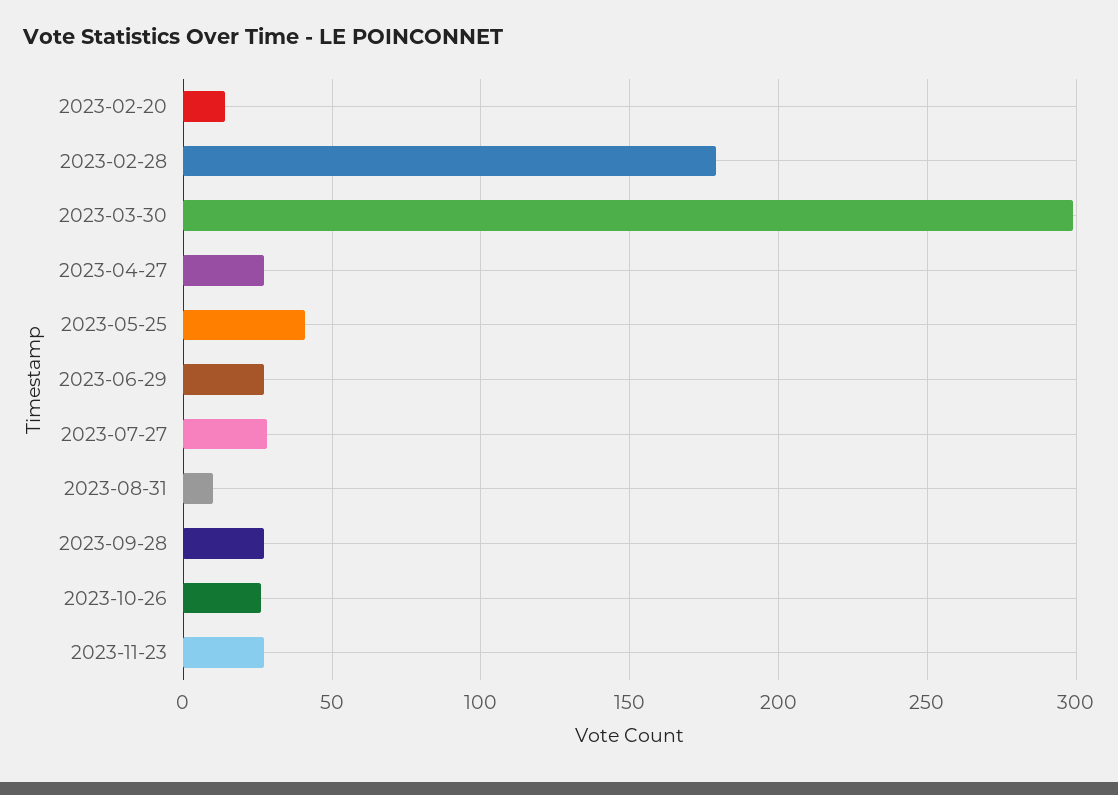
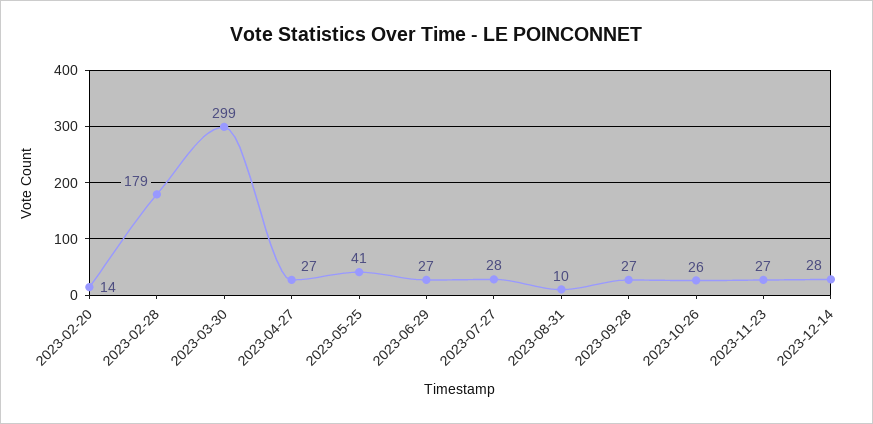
2023-12-14: none -> 28

